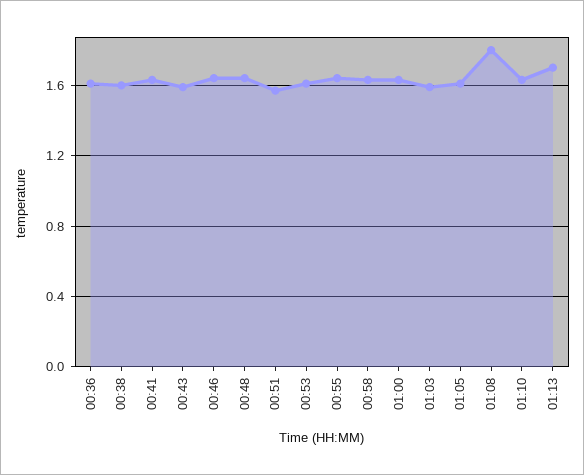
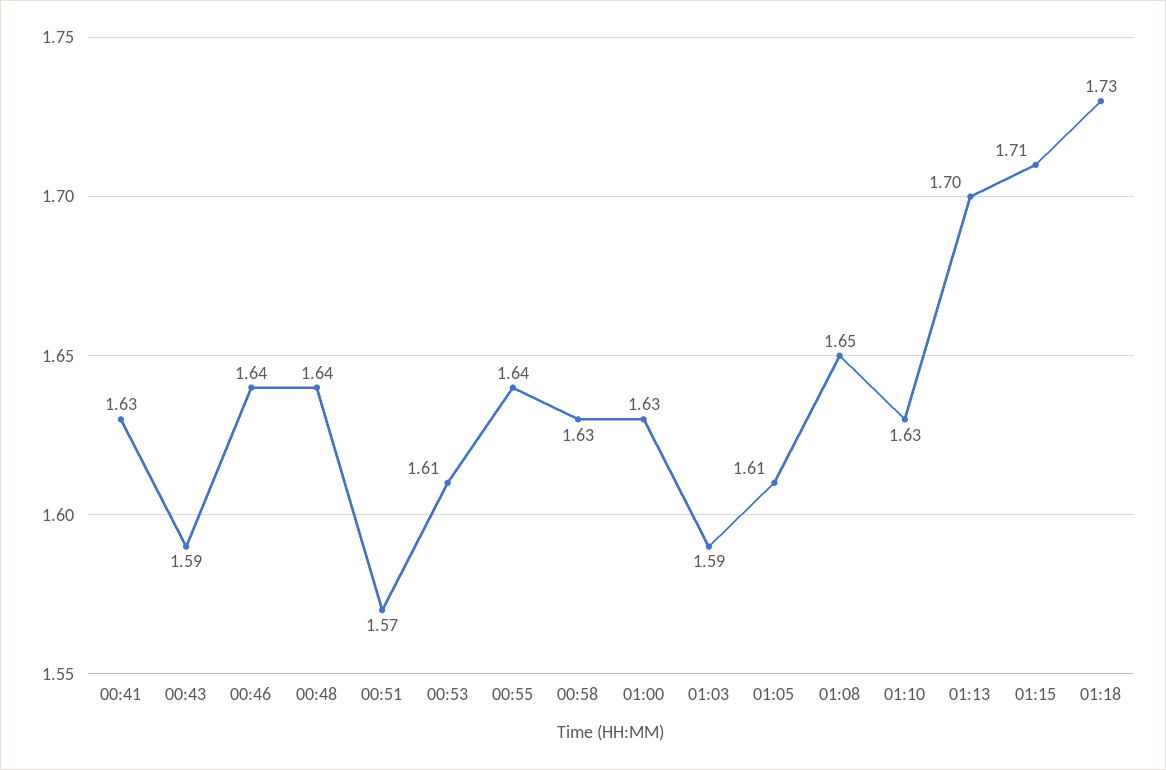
00:36: 1.6 -> none
00:38: 1.6 -> none
01:08: 1.8 -> 1.65
01:15: none -> 1.71
01:18: none -> 1.73

